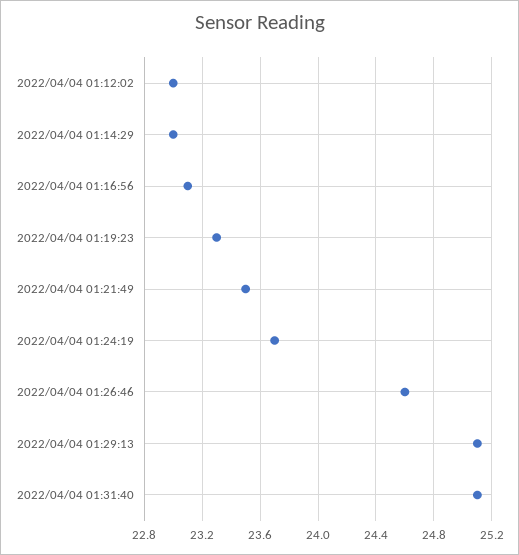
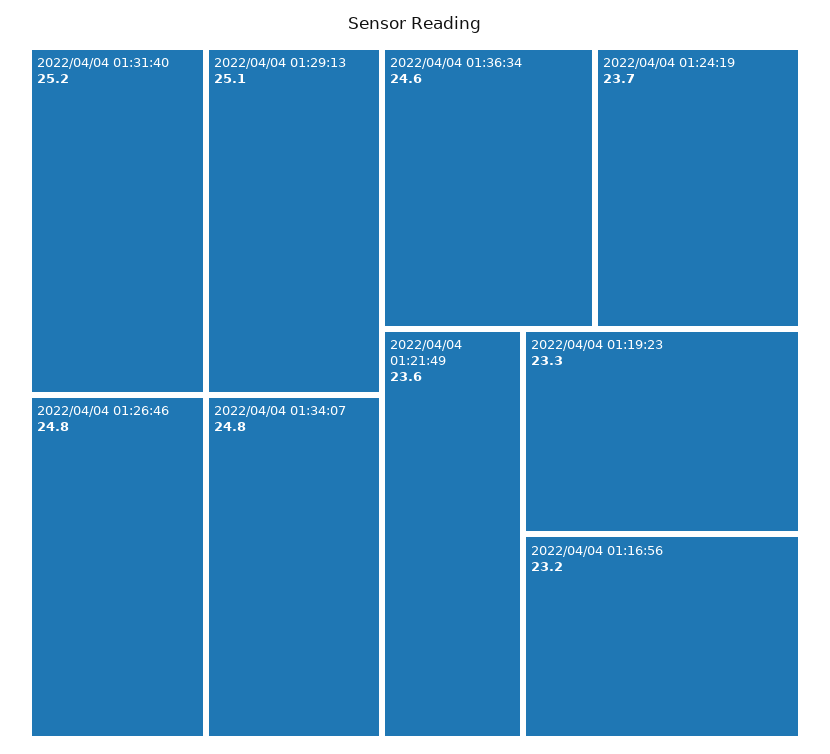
2022/04/04 01:12:02: 23 -> none
2022/04/04 01:14:29: 23 -> none
2022/04/04 01:16:56: 23.1 -> 23.2
2022/04/04 01:21:49: 23.5 -> 23.6
2022/04/04 01:26:46: 24.6 -> 24.8
2022/04/04 01:31:40: 25.1 -> 25.2
2022/04/04 01:34:07: none -> 24.8
2022/04/04 01:36:34: none -> 24.6

